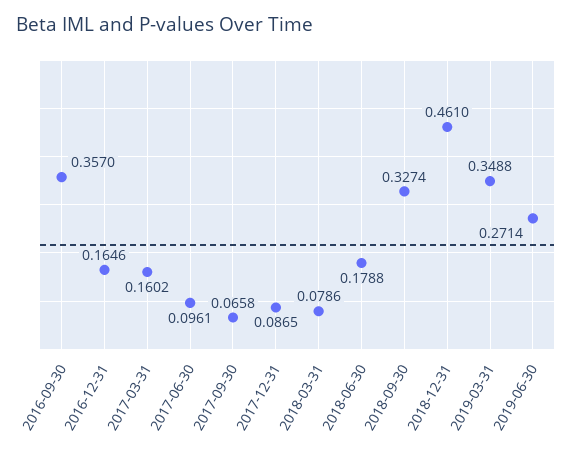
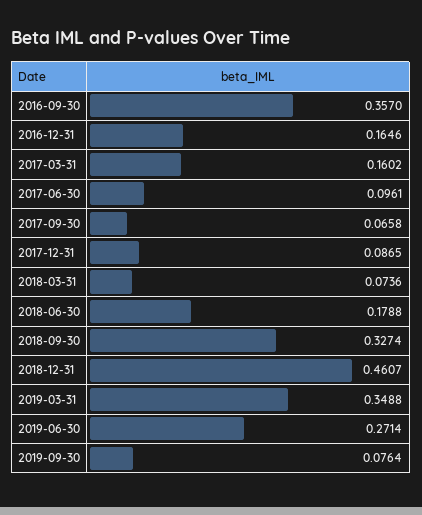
2018-03-31: 0.0786 -> 0.0736
2018-12-31: 0.461 -> 0.4607
2019-09-30: none -> 0.0764

